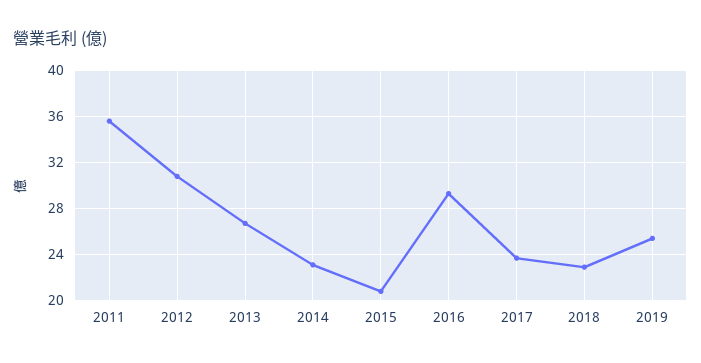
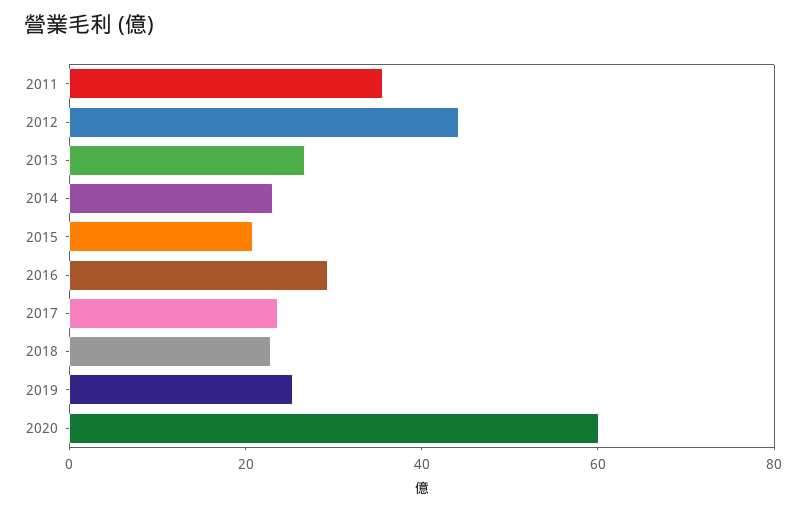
2012: 31 -> 45
2020: none -> 60

